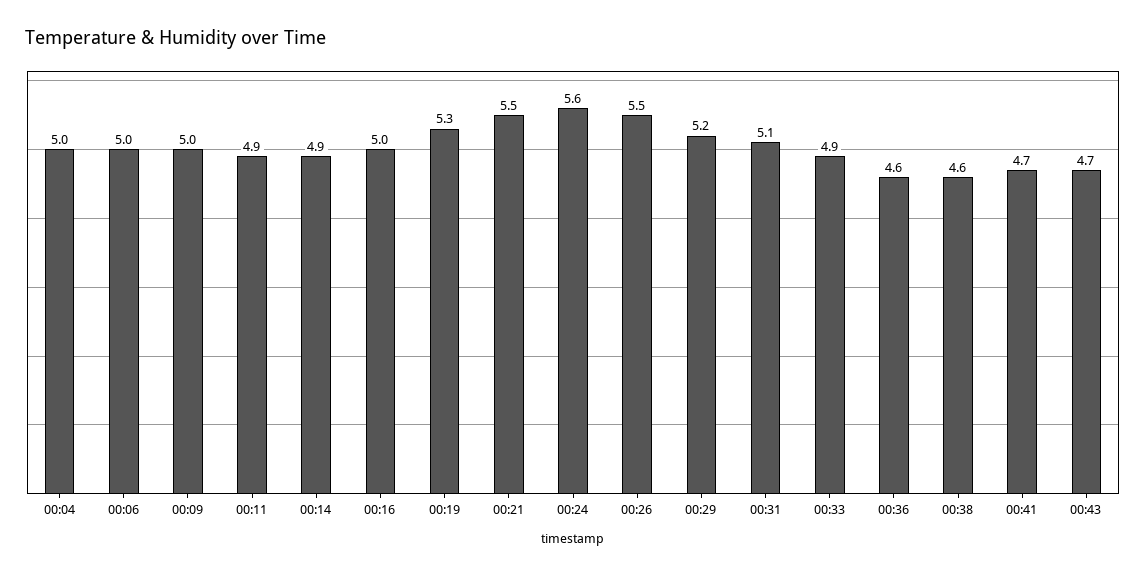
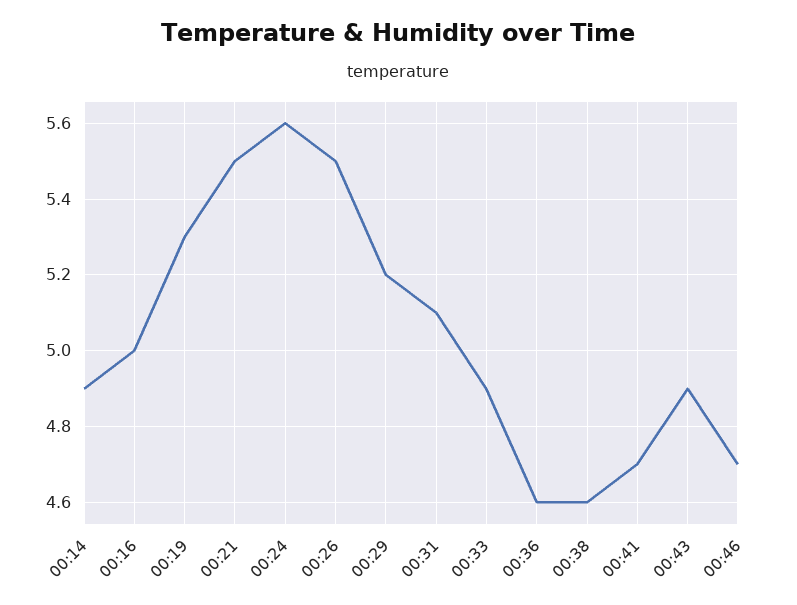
00:04: 5 -> none
00:06: 5 -> none
00:09: 5 -> none
00:11: 4.9 -> none
00:43: 4.7 -> 4.9
00:46: none -> 4.7

